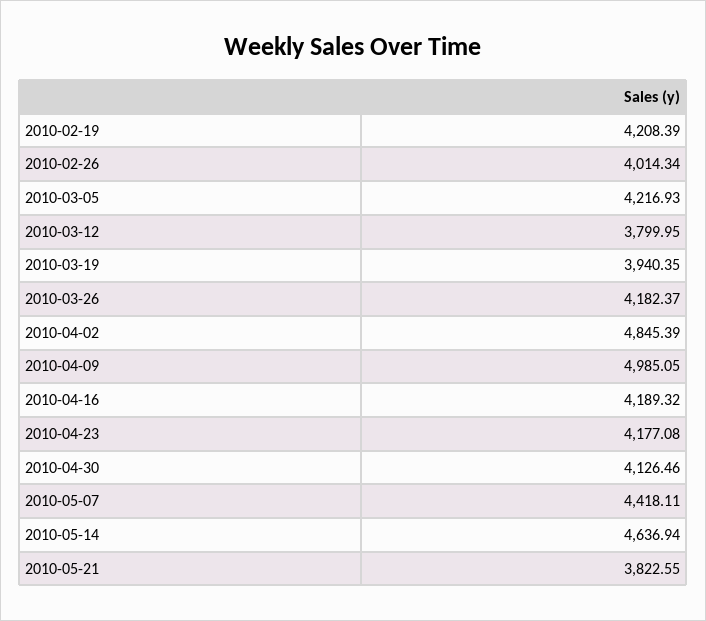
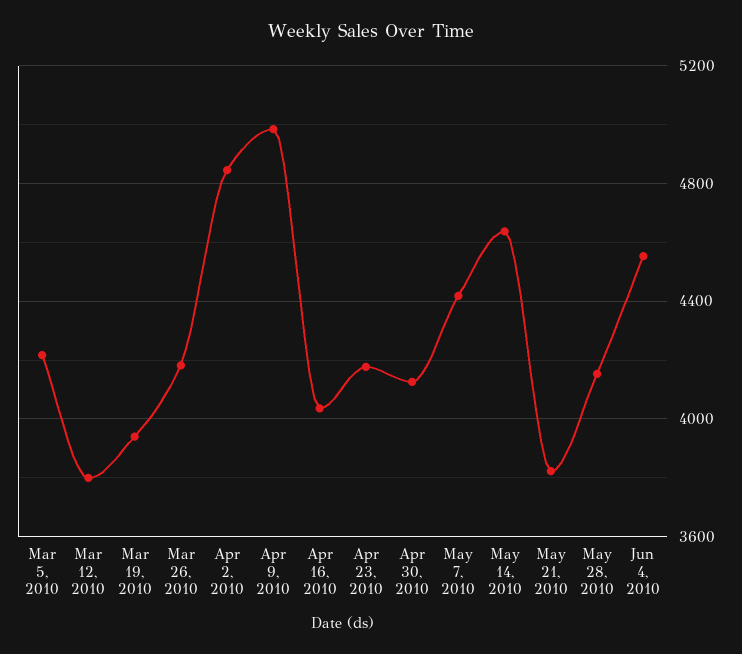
2010-02-19: 4208.39 -> none
2010-02-26: 4014.34 -> none
2010-04-16: 4189.32 -> 4050
May 28, 2010: none -> 4150
Jun 4, 2010: none -> 4550

